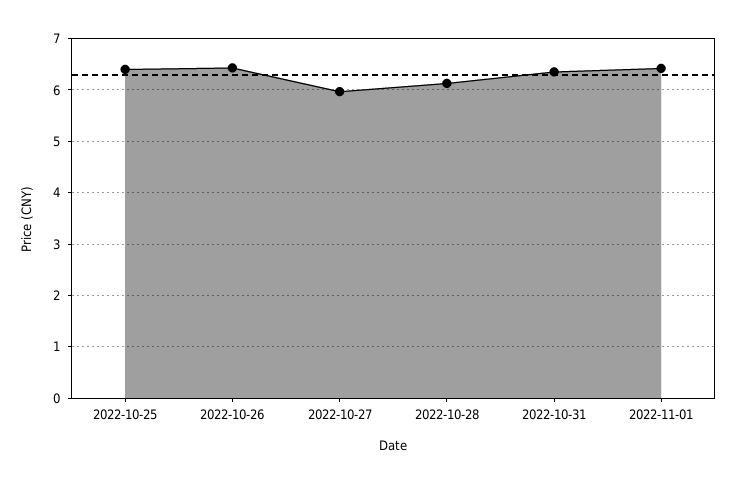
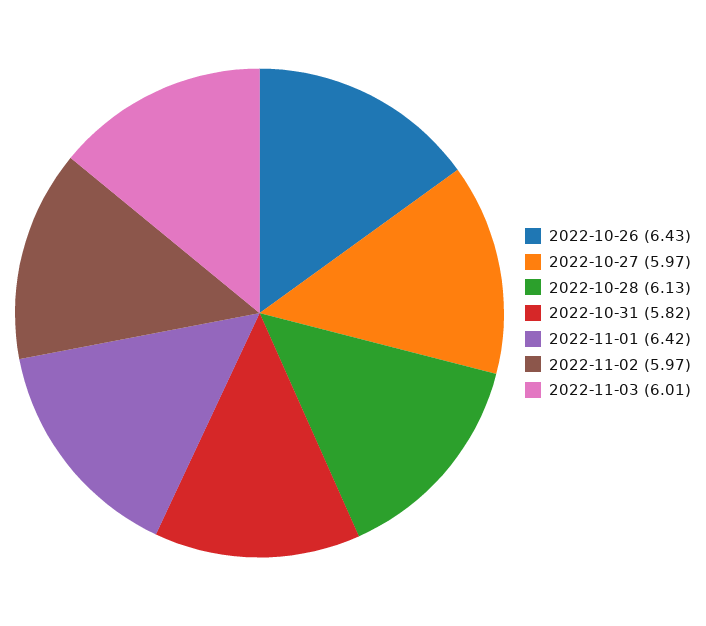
2022-10-25: 6.4 -> none
2022-10-31: 6.4 -> 5.82
2022-11-02: none -> 5.97
2022-11-03: none -> 6.01

